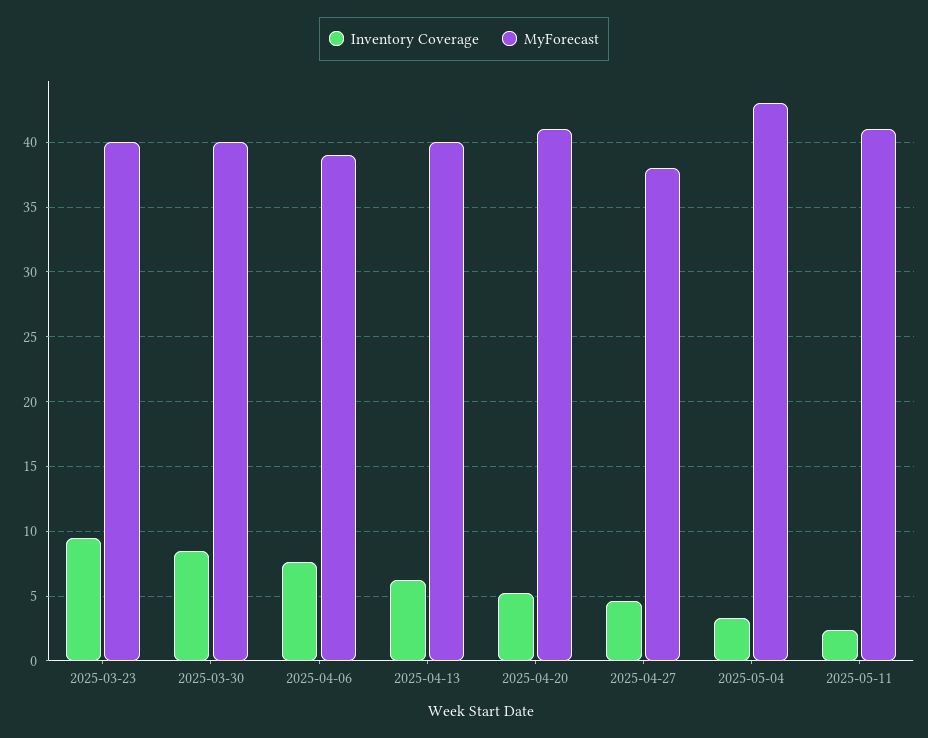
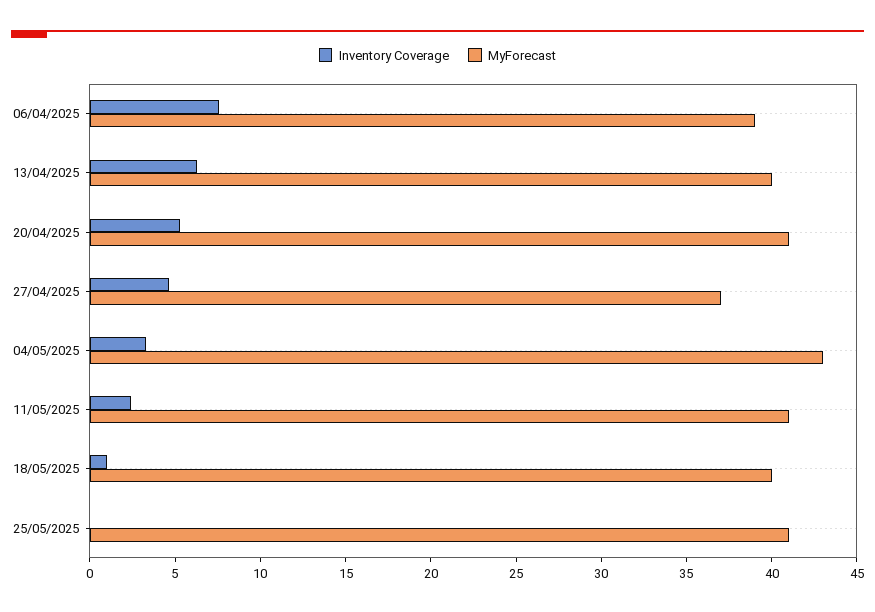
Inventory Coverage, 2025-03-23: 9.5 -> none
MyForecast, 2025-03-23: 40 -> none
Inventory Coverage, 2025-03-30: 8.5 -> none
MyForecast, 2025-03-30: 40 -> none
MyForecast, 2025-04-27: 38 -> 37
Inventory Coverage, 18/05/2025: none -> 1
MyForecast, 18/05/2025: none -> 40
Inventory Coverage, 25/05/2025: none -> 0
MyForecast, 25/05/2025: none -> 41

